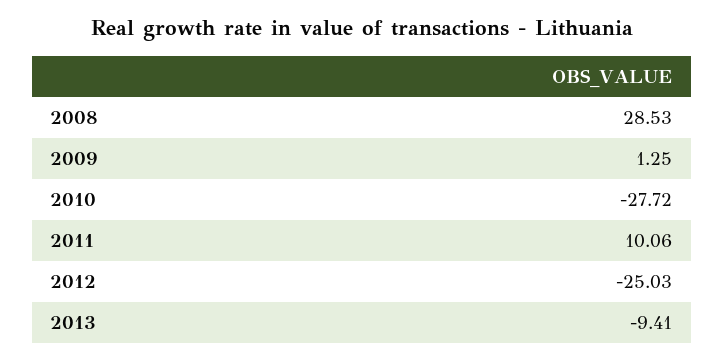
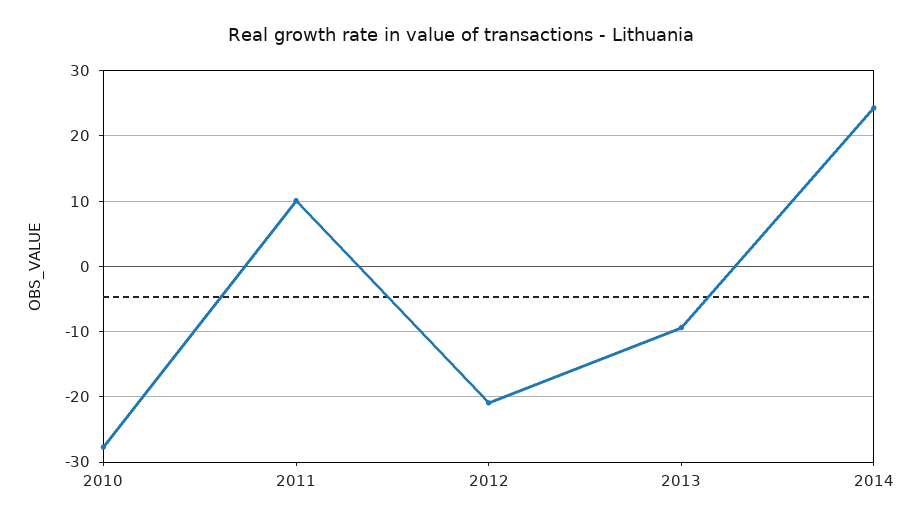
2008: 28.53 -> none
2009: 1.25 -> none
2012: -25.03 -> -21
2014: none -> 24

